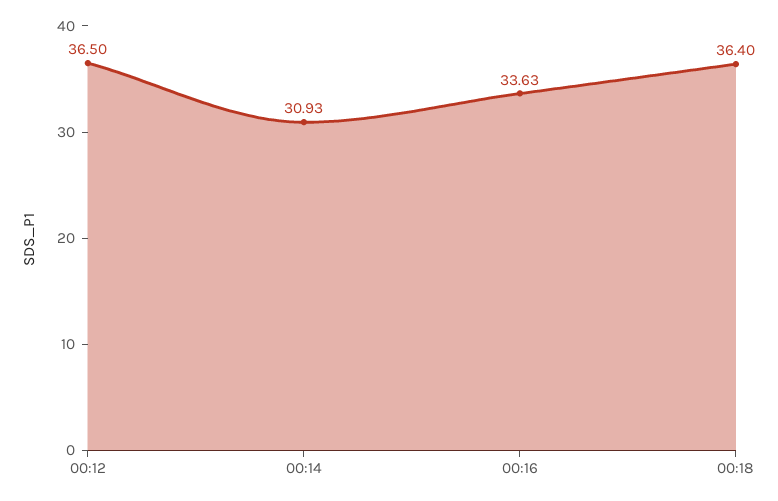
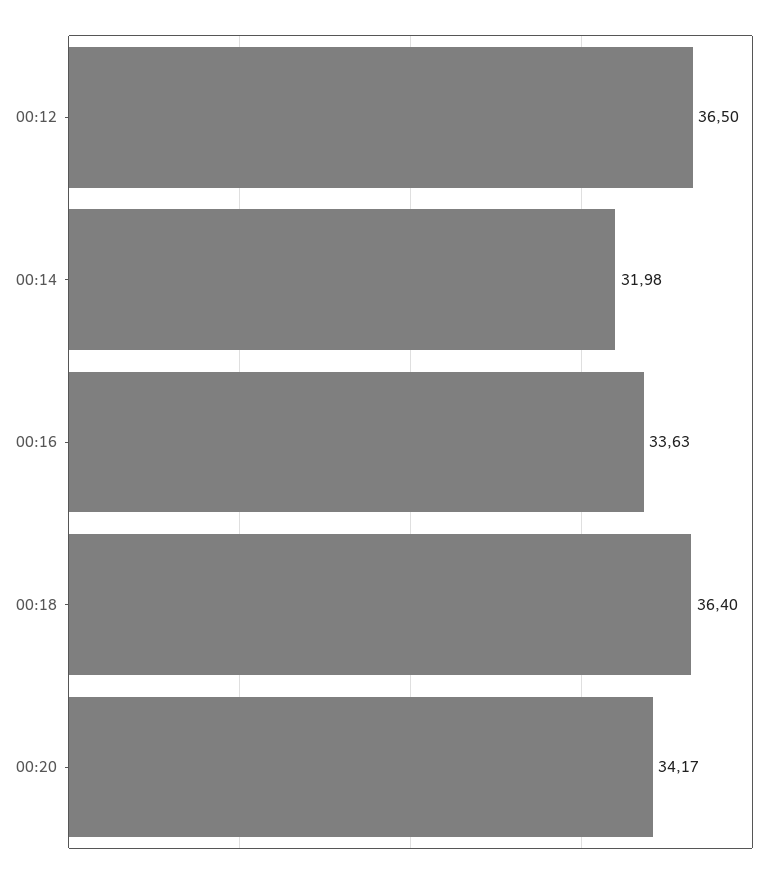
00:14: 30.93 -> 31.98
00:20: none -> 34.17

